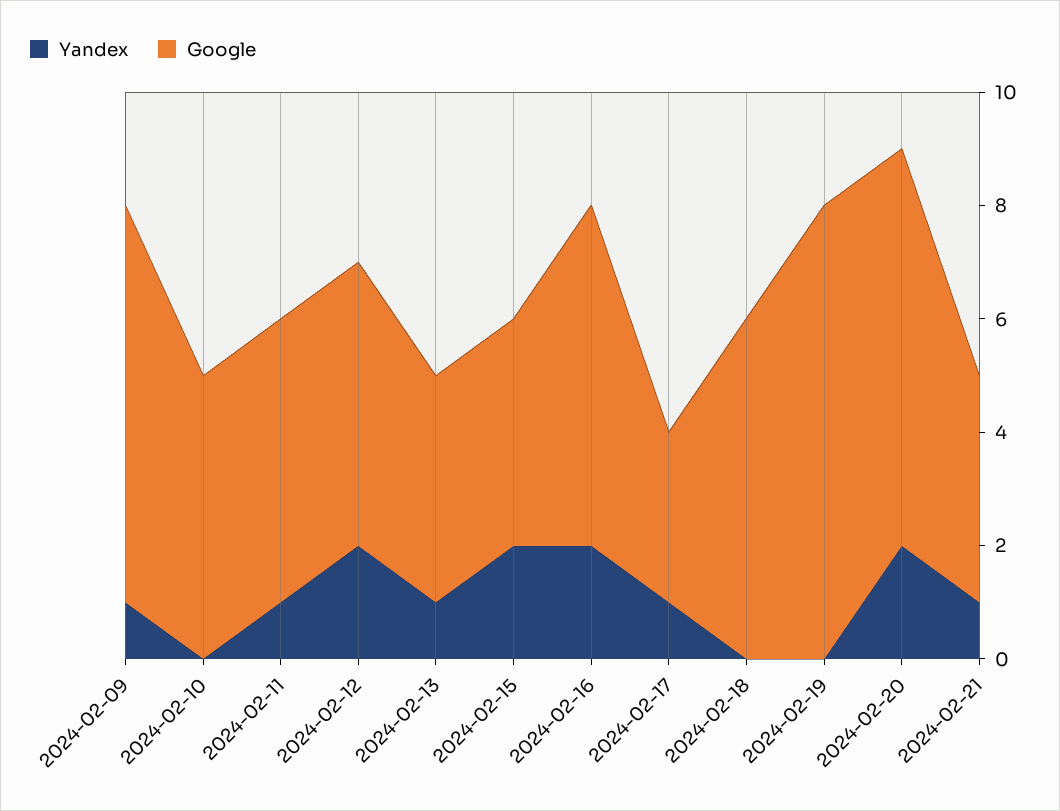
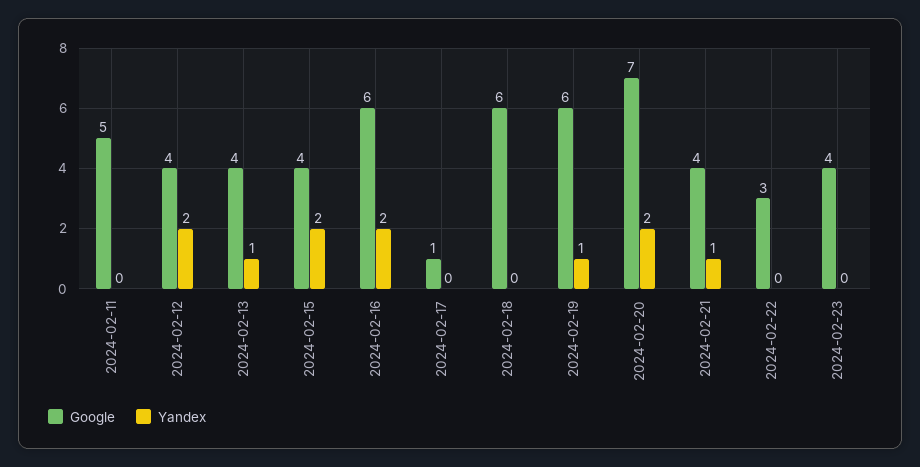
Yandex, 2024-02-09: 1 -> none
Google, 2024-02-09: 7 -> none
Yandex, 2024-02-10: 0 -> none
Google, 2024-02-10: 5 -> none
Yandex, 2024-02-11: 1 -> 0
Google, 2024-02-12: 5 -> 4
Yandex, 2024-02-17: 1 -> 0
Google, 2024-02-17: 3 -> 1
Yandex, 2024-02-19: 0 -> 1
Google, 2024-02-19: 8 -> 6
Google, 2024-02-22: none -> 3
Yandex, 2024-02-22: none -> 0
Google, 2024-02-23: none -> 4
Yandex, 2024-02-23: none -> 0

